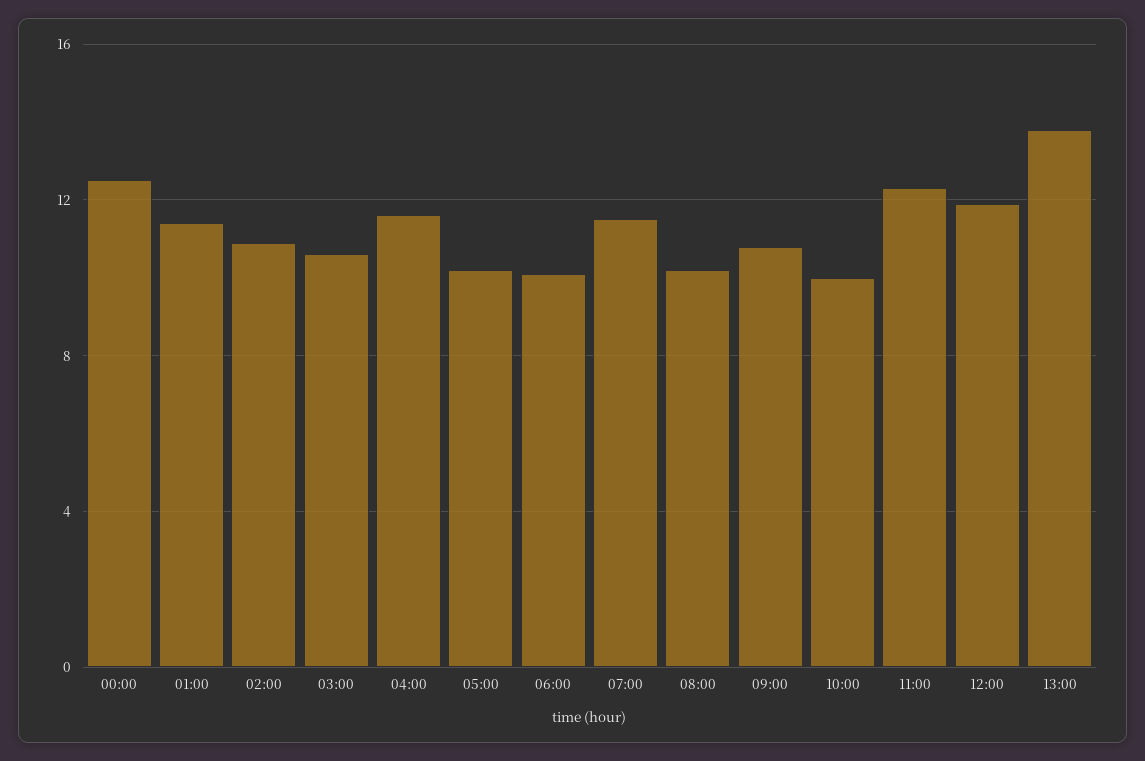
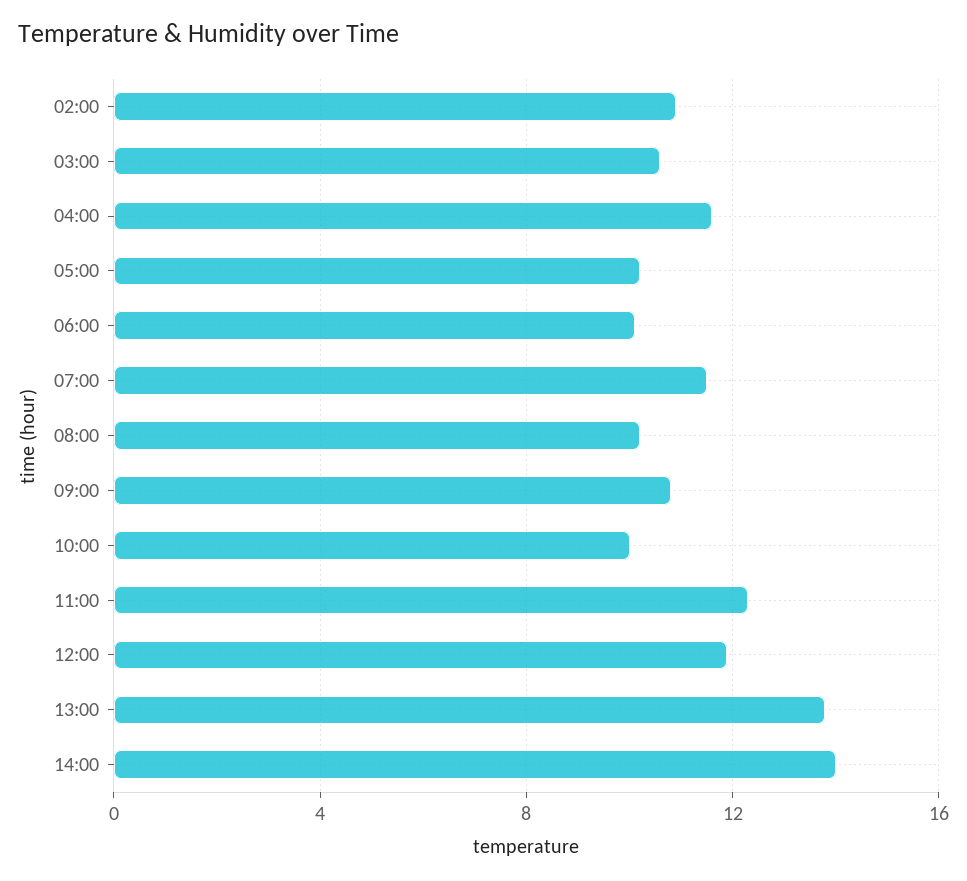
00:00: 12.5 -> none
01:00: 11.5 -> none
14:00: none -> 14

